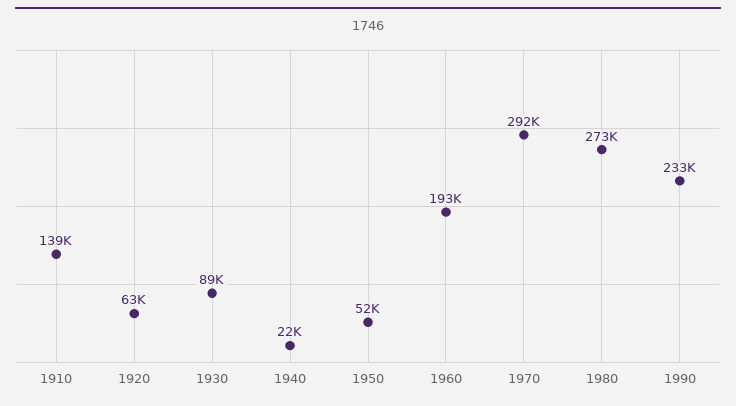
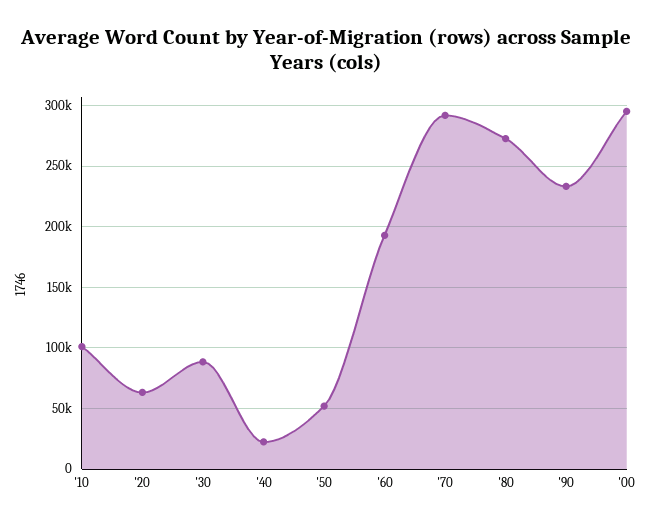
1910: 139000 -> 100000
'00: none -> 295000

